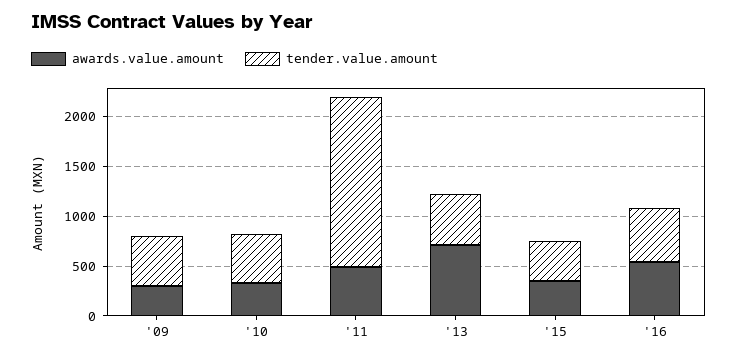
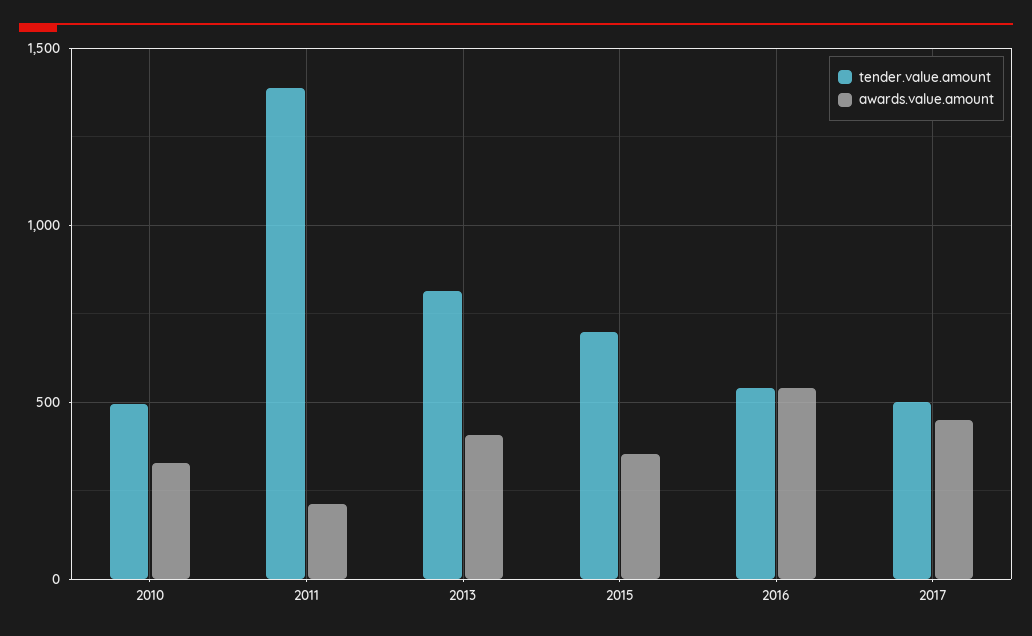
awards.value.amount, '09: 300 -> none
tender.value.amount, '09: 500 -> none
awards.value.amount, '11: 500 -> 200
tender.value.amount, '11: 1700 -> 1400
awards.value.amount, '13: 700 -> 400
tender.value.amount, '13: 500 -> 800
tender.value.amount, '15: 400 -> 700
tender.value.amount, 2017: none -> 500
awards.value.amount, 2017: none -> 450

